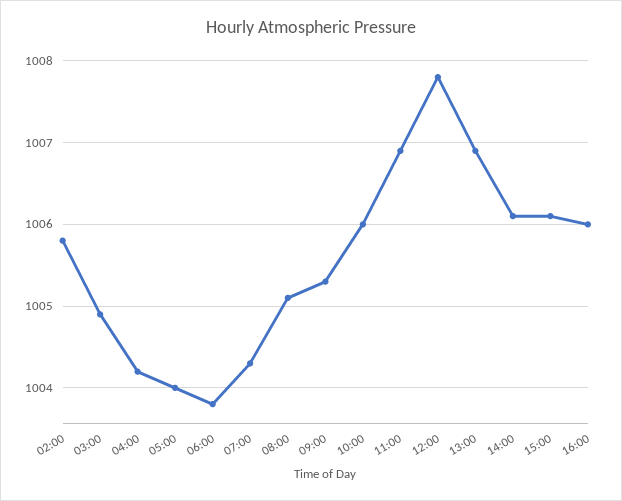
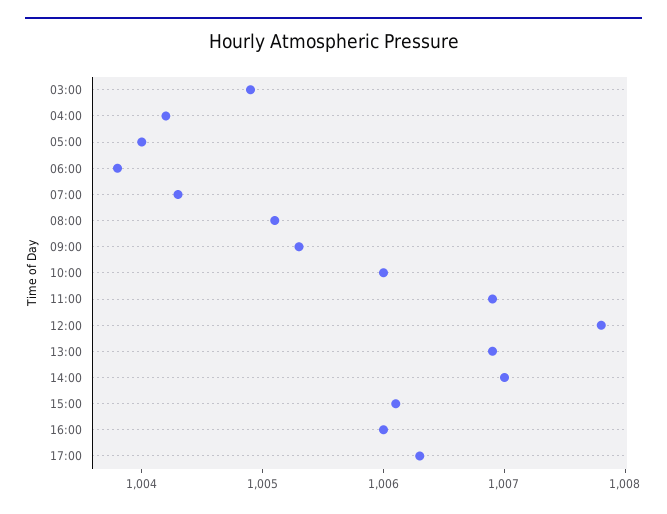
02:00: 1005.8 -> none
14:00: 1006.1 -> 1007
17:00: none -> 1006.3

